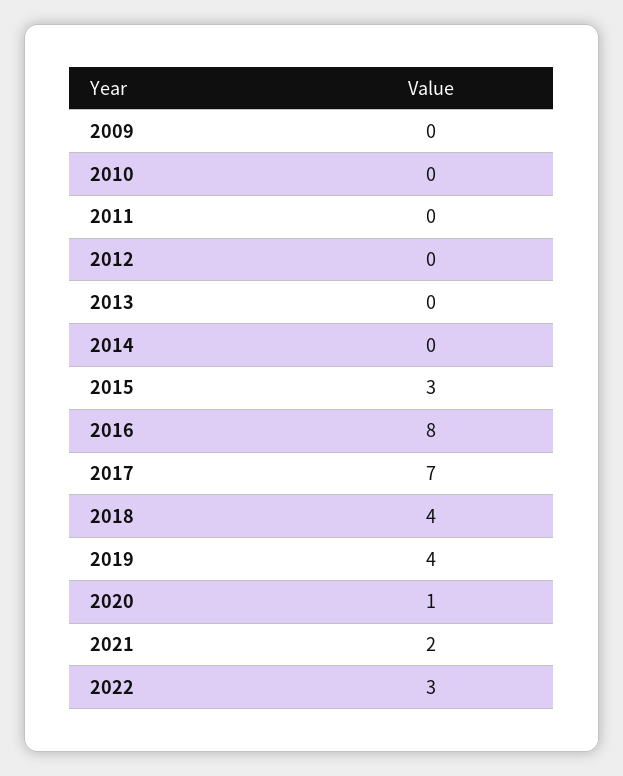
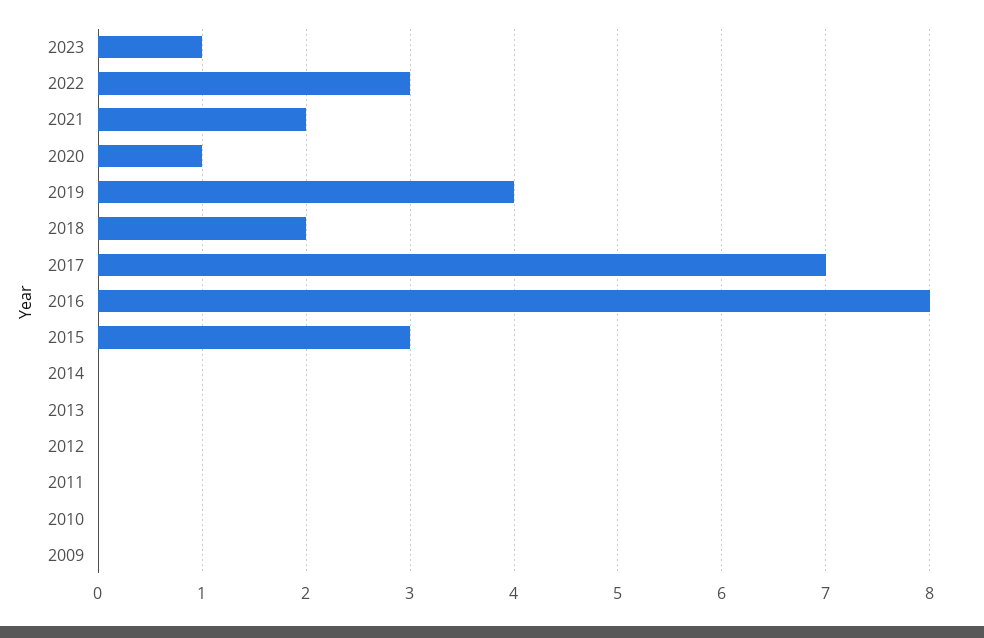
2018: 4 -> 2
2023: none -> 1

